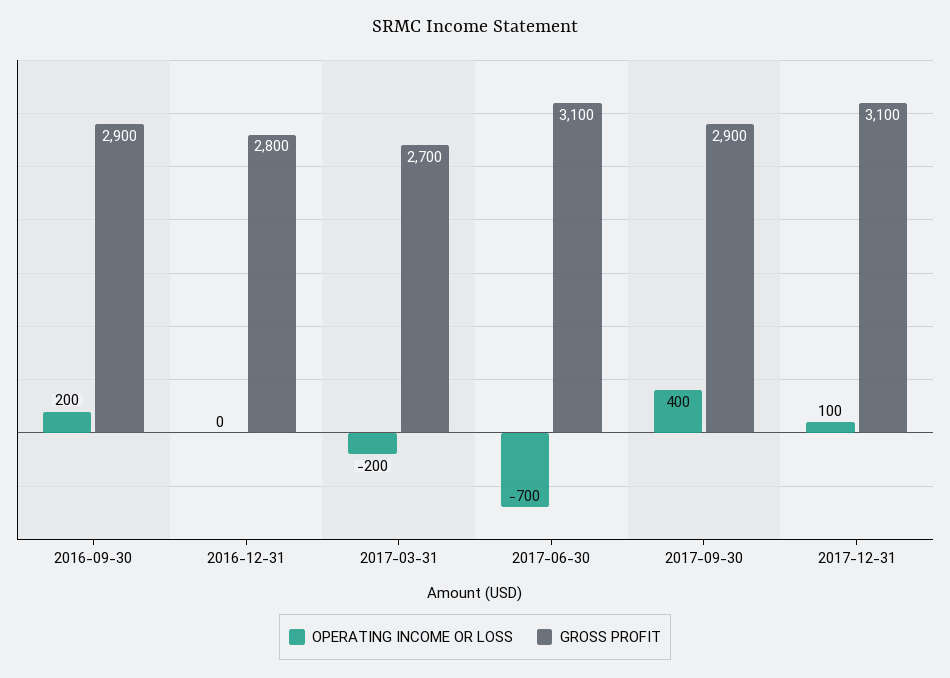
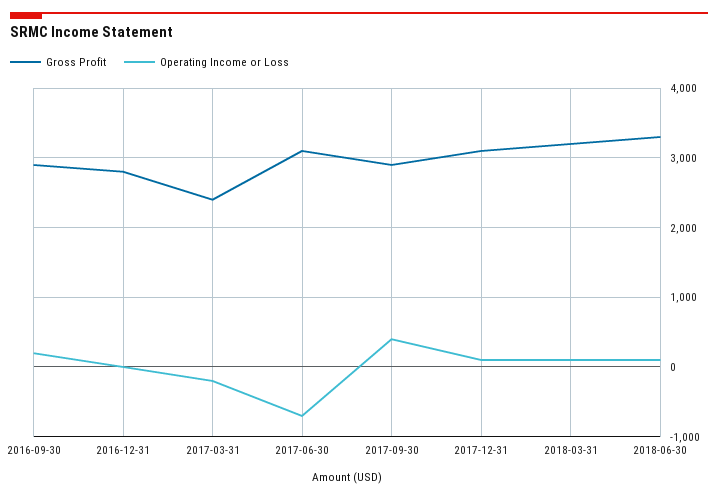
GROSS PROFIT, 2017-03-31: 2700 -> 2400
GROSS PROFIT, 2018-03-31: none -> 3200
OPERATING INCOME OR LOSS, 2018-03-31: none -> 100
GROSS PROFIT, 2018-06-30: none -> 3300
OPERATING INCOME OR LOSS, 2018-06-30: none -> 100

